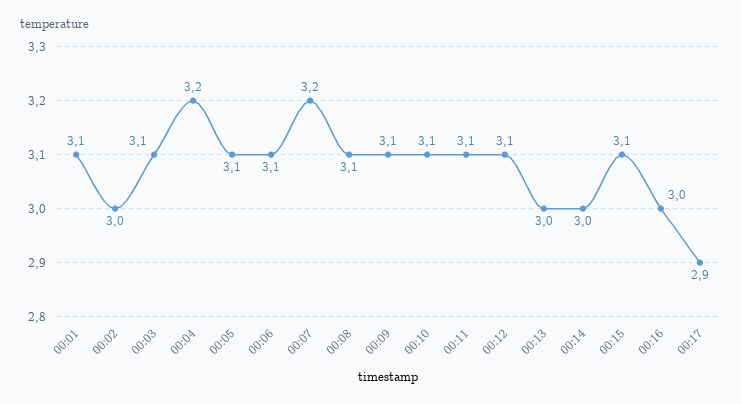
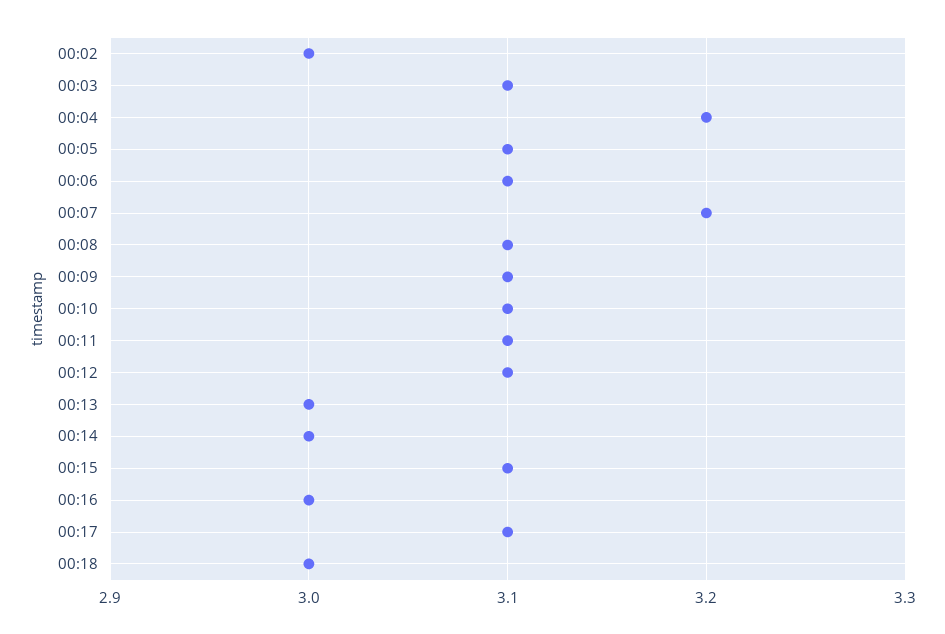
00:01: 3.1 -> none
00:17: 2.9 -> 3.1
00:18: none -> 3

